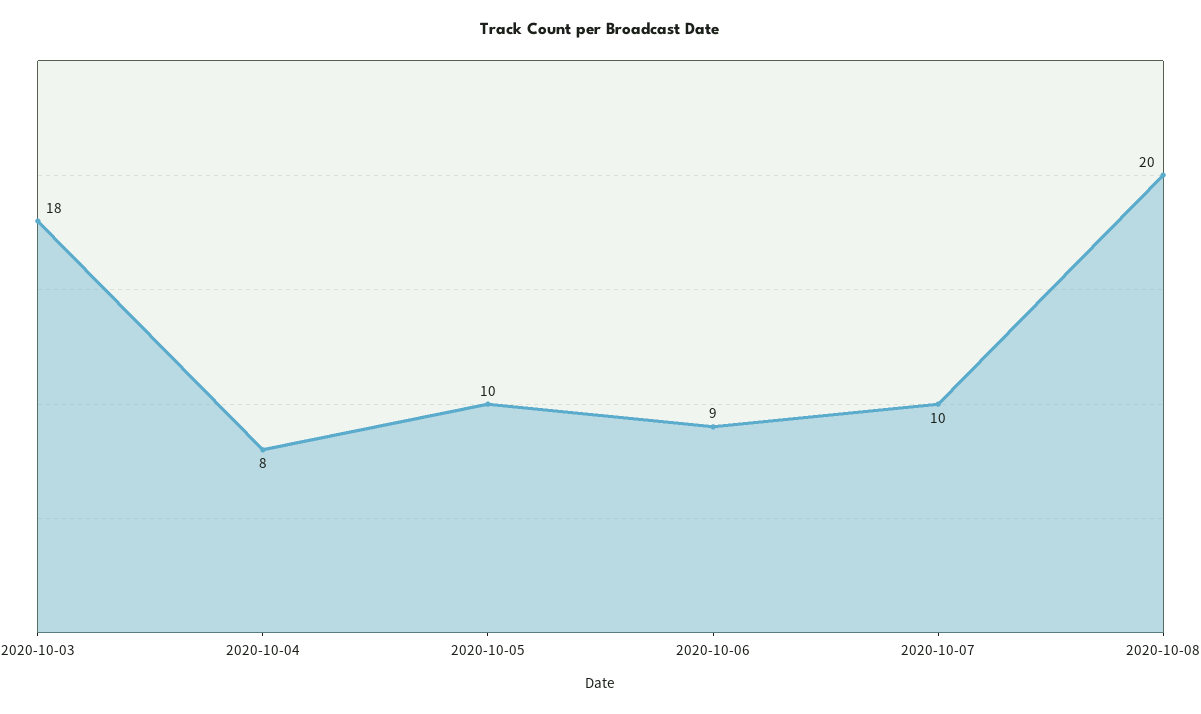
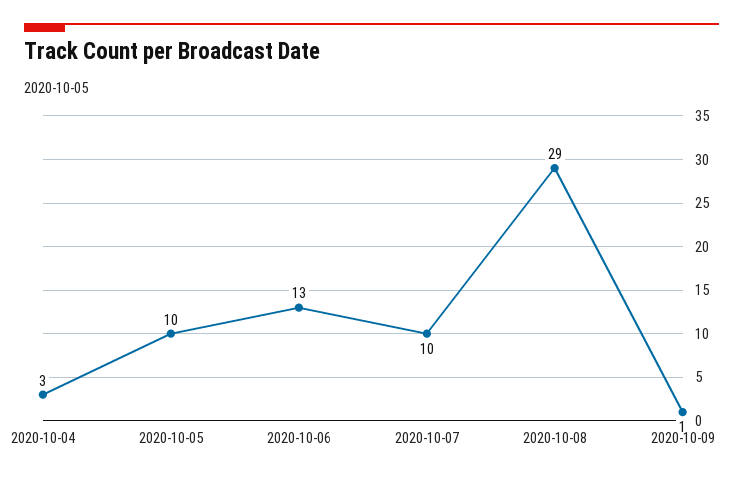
2020-10-03: 18 -> none
2020-10-04: 8 -> 3
2020-10-06: 9 -> 13
2020-10-08: 20 -> 29
2020-10-09: none -> 1

